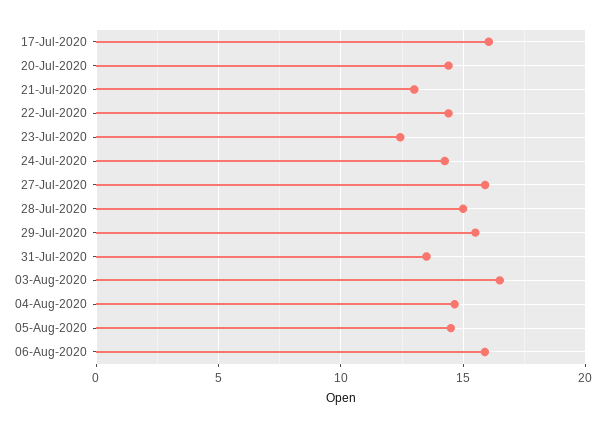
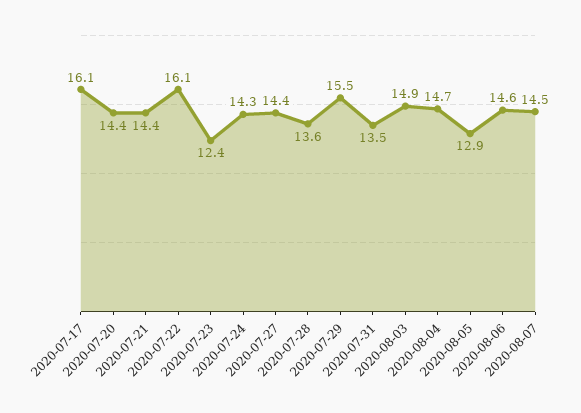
21-Jul-2020: 13 -> 14.4
22-Jul-2020: 14.5 -> 16.1
27-Jul-2020: 16 -> 14.4
28-Jul-2020: 15 -> 13.6
03-Aug-2020: 16.5 -> 14.9
05-Aug-2020: 14.5 -> 12.9
06-Aug-2020: 16 -> 14.6
2020-08-07: none -> 14.5

